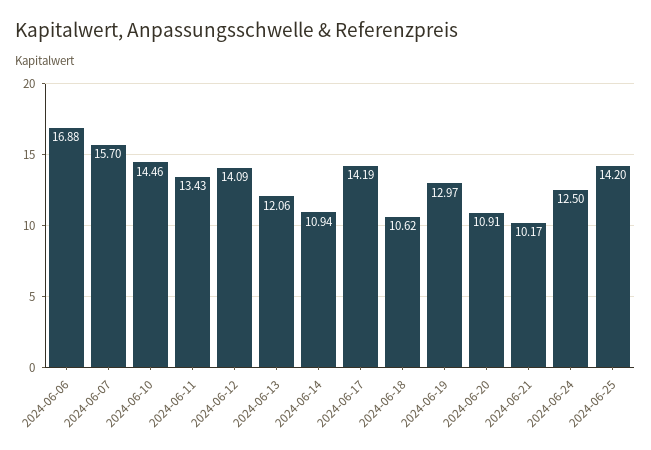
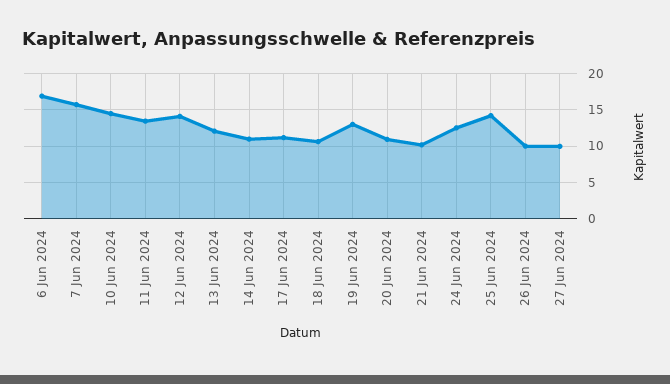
2024-06-17: 14.19 -> 11
26 Jun 2024: none -> 10
27 Jun 2024: none -> 10

